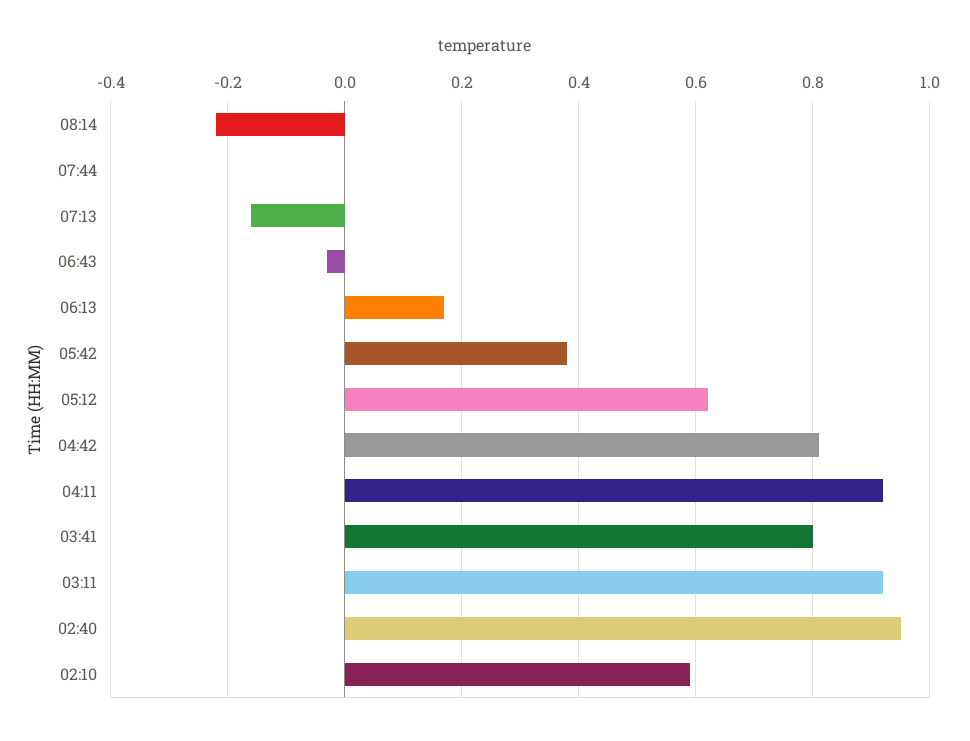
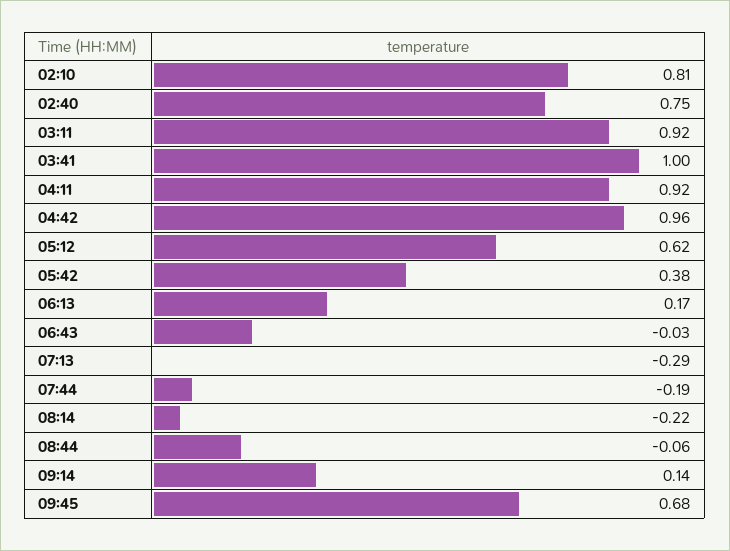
07:44: 0 -> -0.19
07:13: -0.15 -> -0.29
04:42: 0.8 -> 0.96
03:41: 0.8 -> 1
02:40: 0.95 -> 0.75
02:10: 0.6 -> 0.81
08:44: none -> -0.06
09:14: none -> 0.14
09:45: none -> 0.68

